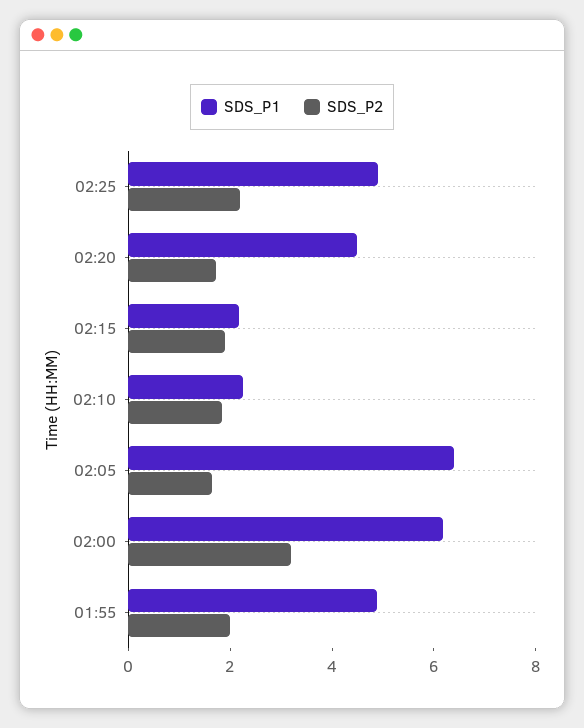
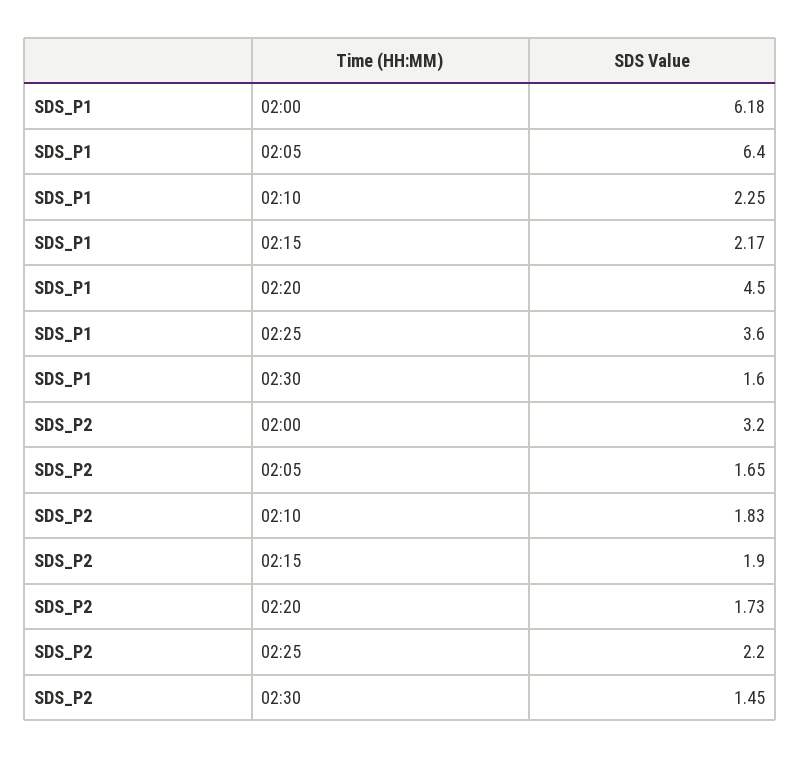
SDS_P1, 02:25: 5 -> 3.6
SDS_P1, 01:55: 5 -> none
SDS_P2, 01:55: 2 -> none
SDS_P1, 02:30: none -> 1.6
SDS_P2, 02:30: none -> 1.45

